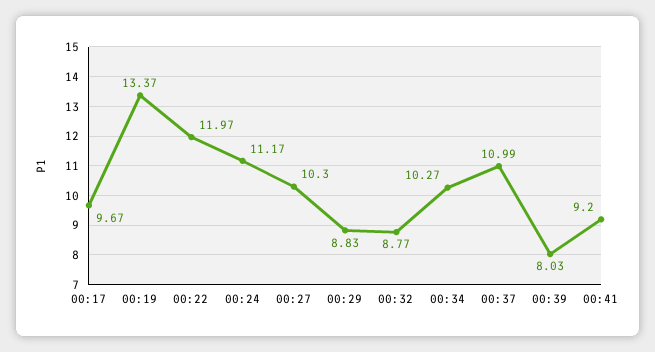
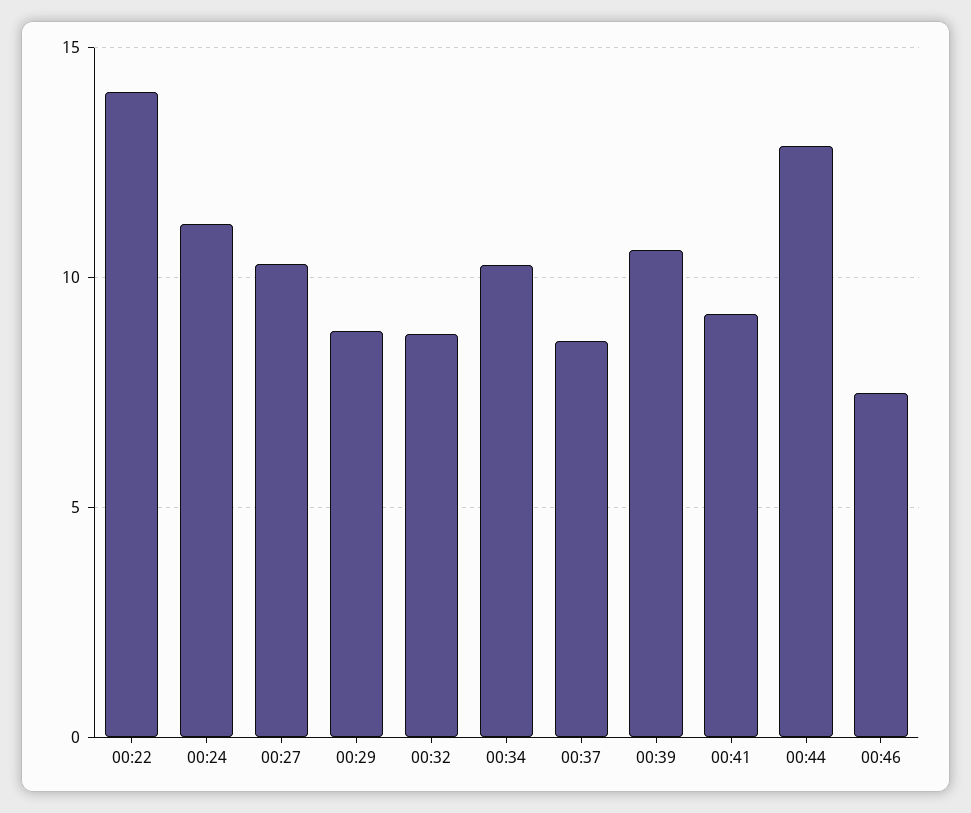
00:17: 9.67 -> none
00:19: 13.37 -> none
00:22: 11.97 -> 14
00:37: 10.99 -> 8.5
00:39: 8.03 -> 10.5
00:44: none -> 13
00:46: none -> 7.5

